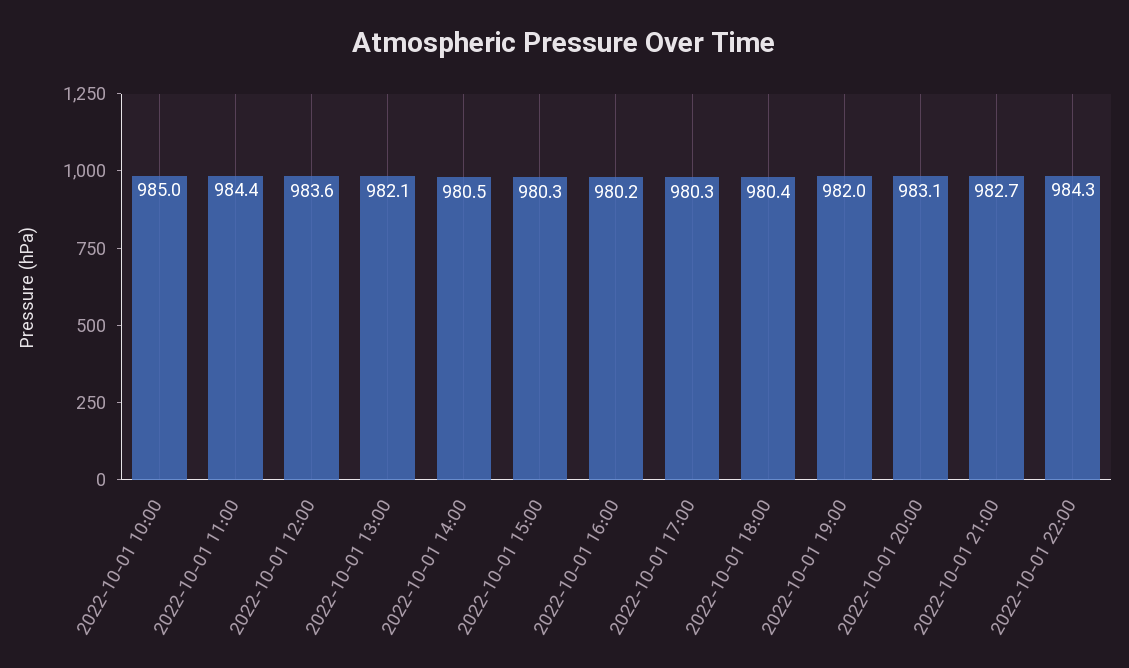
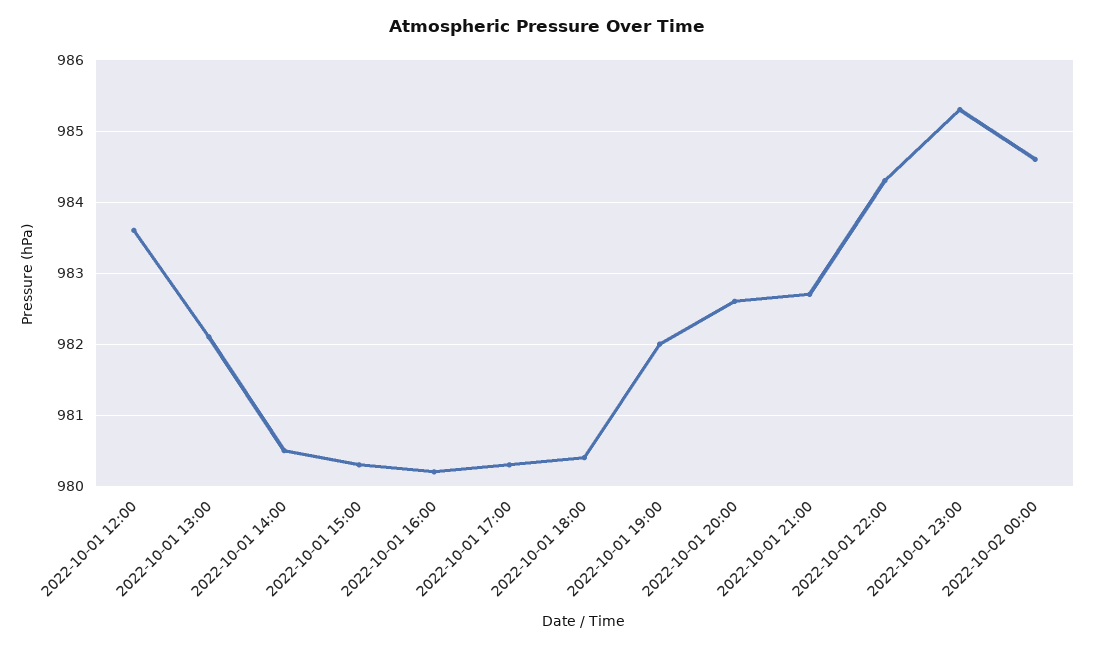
2022-10-01 10:00: 985 -> none
2022-10-01 11:00: 984.4 -> none
2022-10-01 20:00: 983.1 -> 982.6
2022-10-01 23:00: none -> 985.3
2022-10-02 00:00: none -> 984.6

